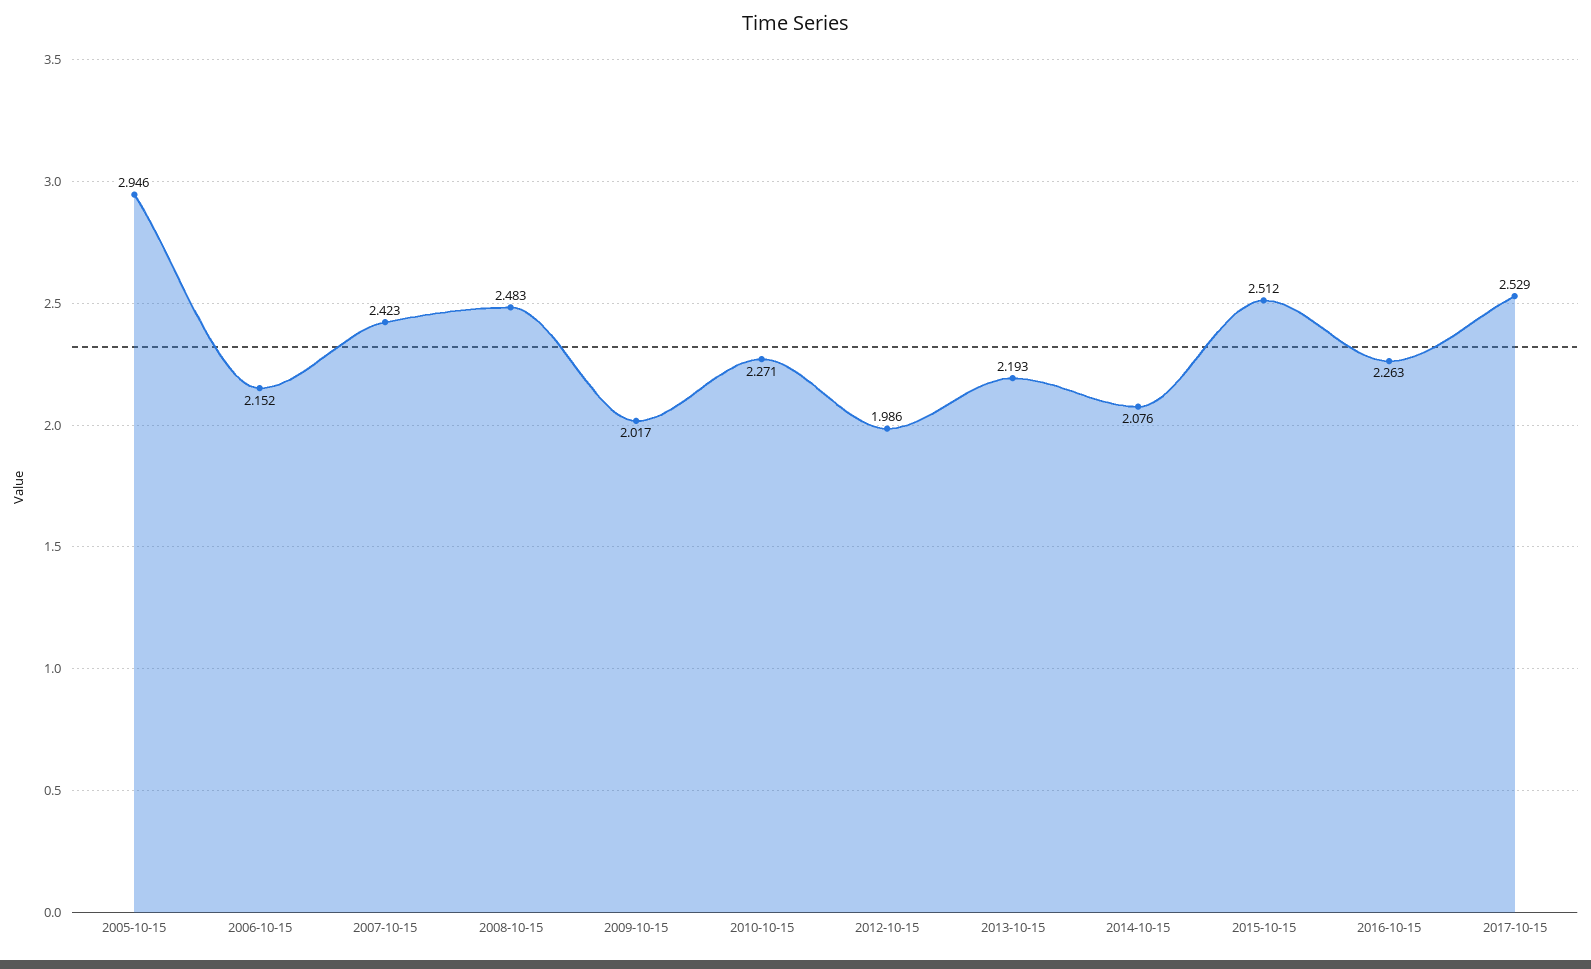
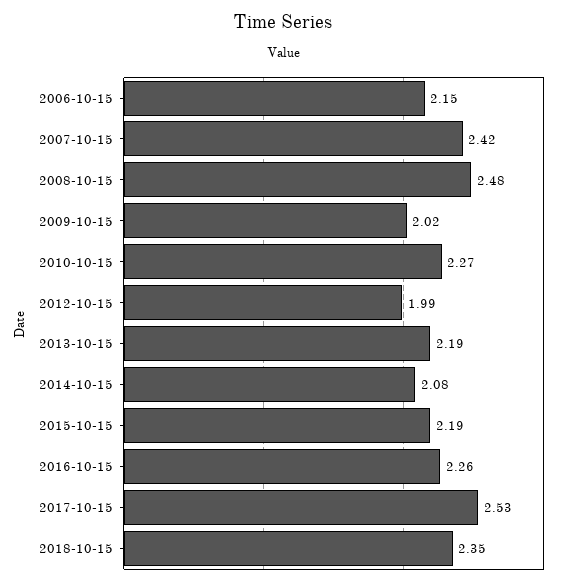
2005-10-15: 2.946 -> none
2015-10-15: 2.512 -> 2.19
2018-10-15: none -> 2.35

